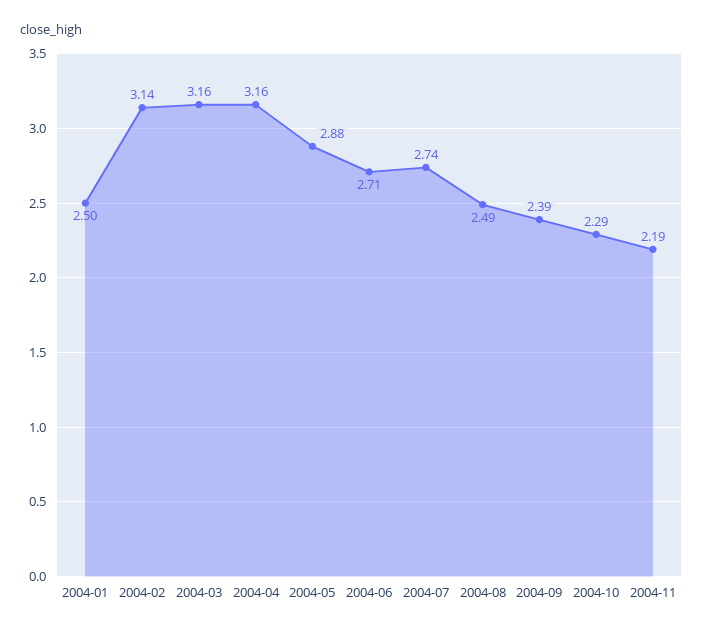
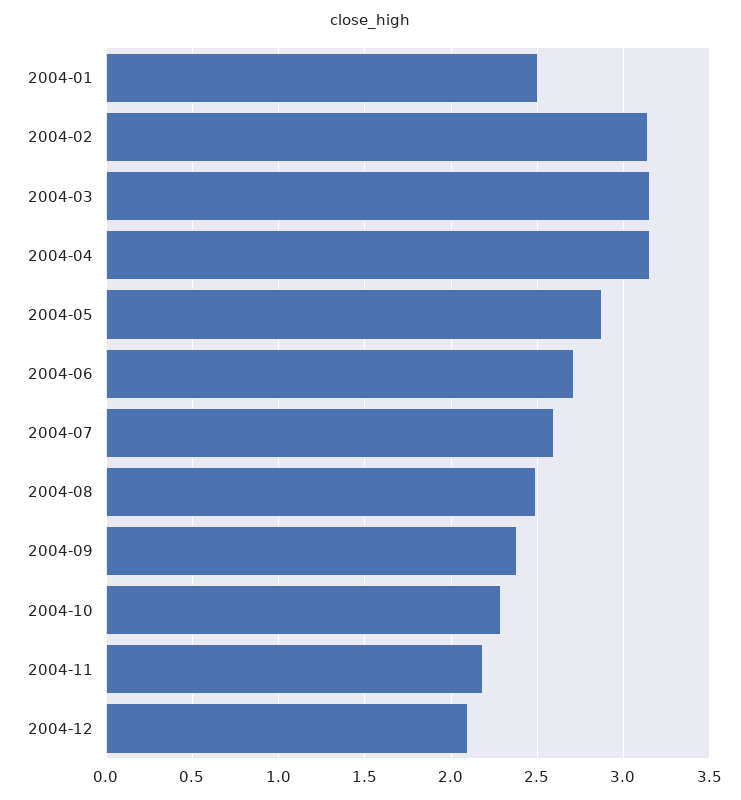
2004-07: 2.74 -> 2.6
2004-12: none -> 2.1

